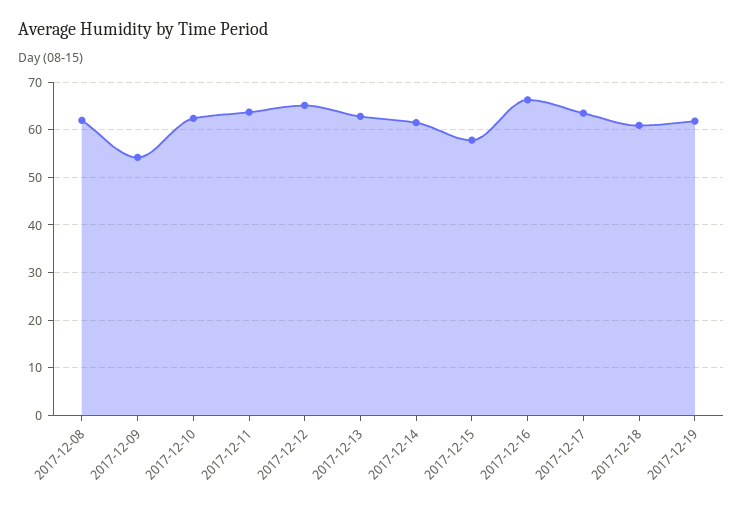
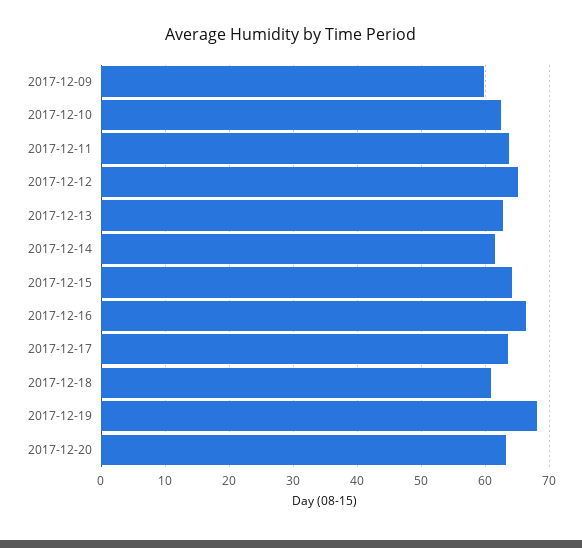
2017-12-08: 62 -> none
2017-12-09: 54 -> 60
2017-12-15: 58 -> 64
2017-12-19: 62 -> 68
2017-12-20: none -> 63

